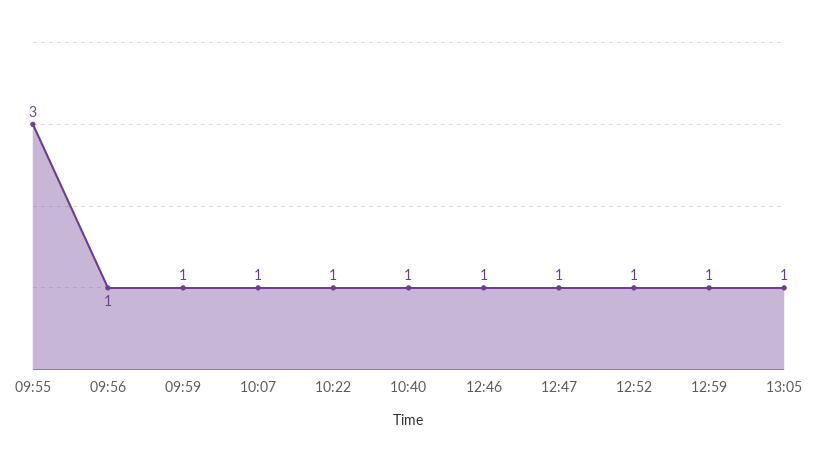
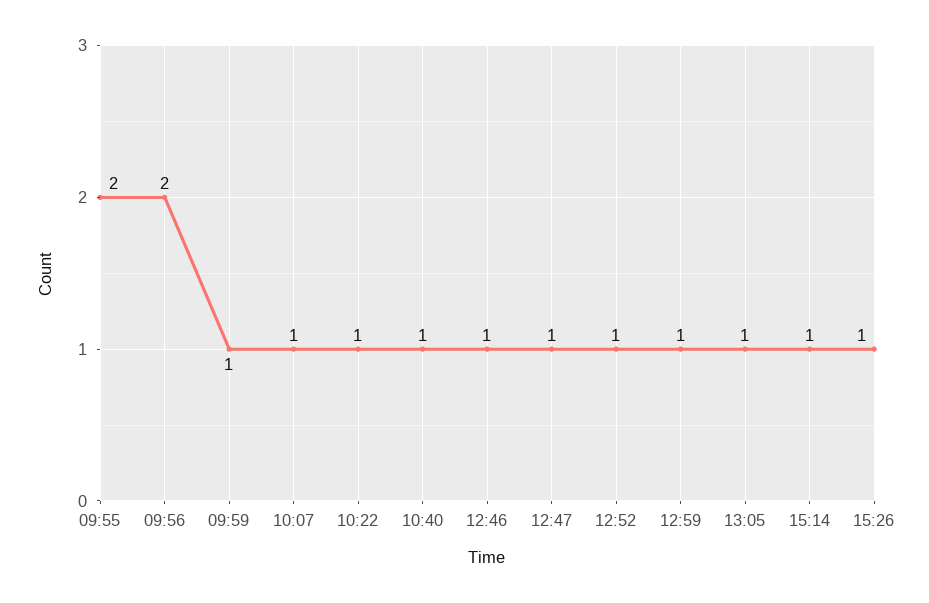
09:55: 3 -> 2
09:56: 1 -> 2
15:14: none -> 1
15:26: none -> 1

